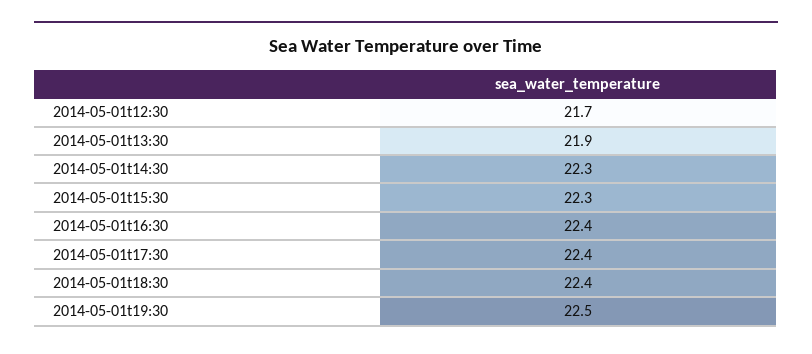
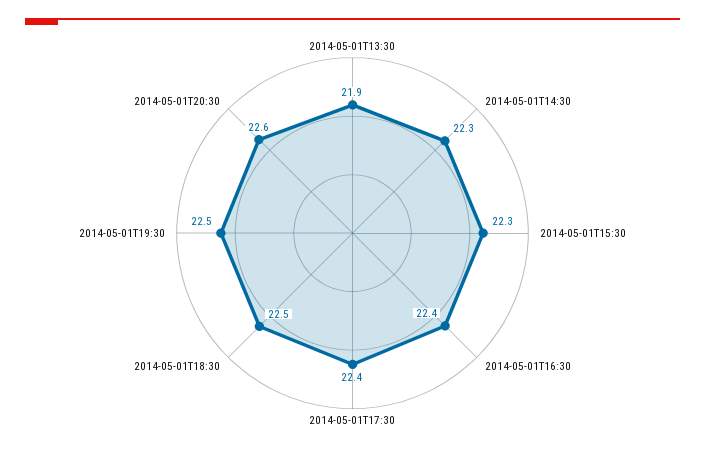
2014-05-01t12:30: 21.7 -> none
2014-05-01t18:30: 22.4 -> 22.5
2014-05-01T20:30: none -> 22.6

